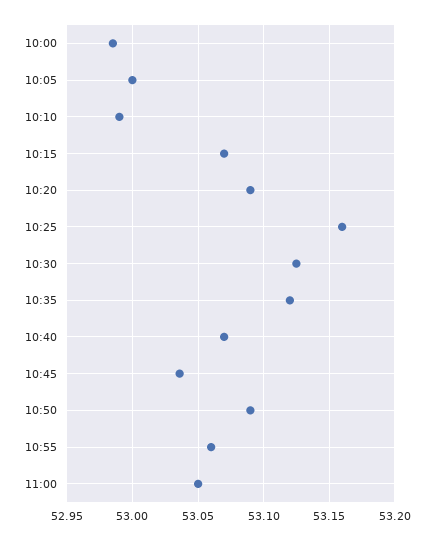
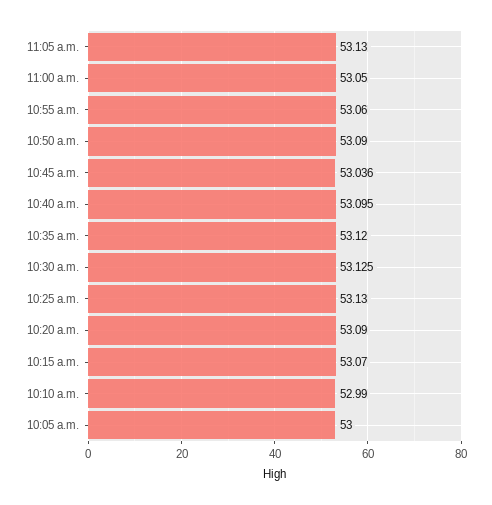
10:00: 52.985 -> none
10:25: 53.16 -> 53.13
10:40: 53.07 -> 53.095
11:05 a.m.: none -> 53.13

